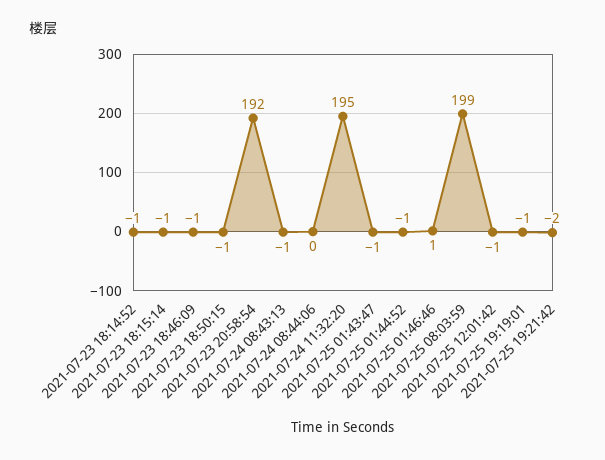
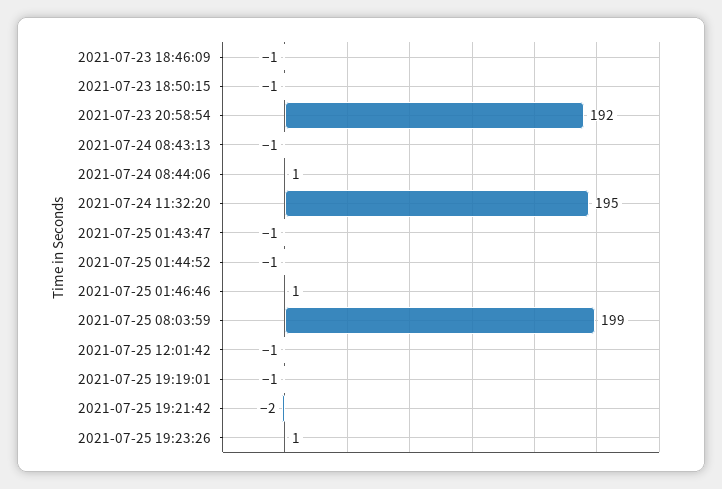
2021-07-23 18:14:52: -1 -> none
2021-07-23 18:15:14: -1 -> none
2021-07-24 08:44:06: 0 -> 1
2021-07-25 19:23:26: none -> 1

